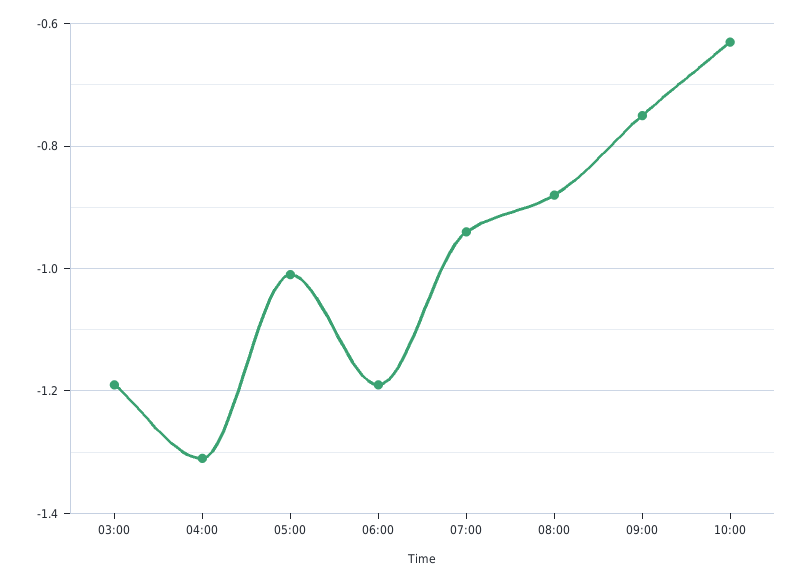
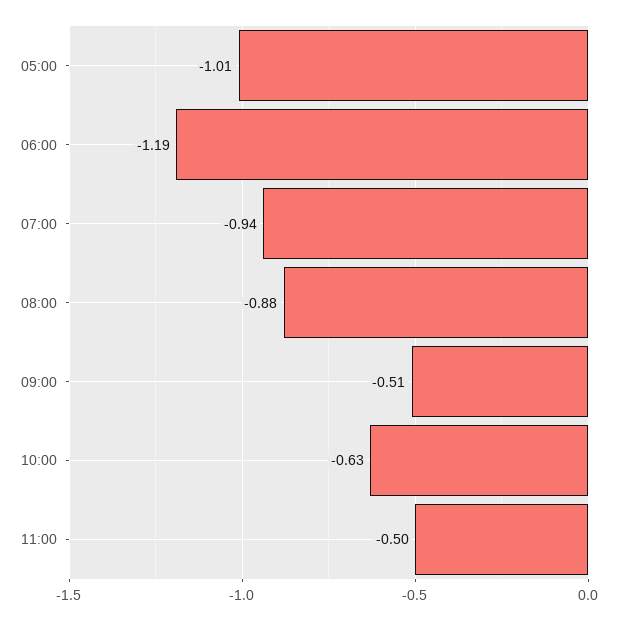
03:00: -1.2 -> none
04:00: -1.3 -> none
09:00: -0.75 -> -0.51
11:00: none -> -0.5

